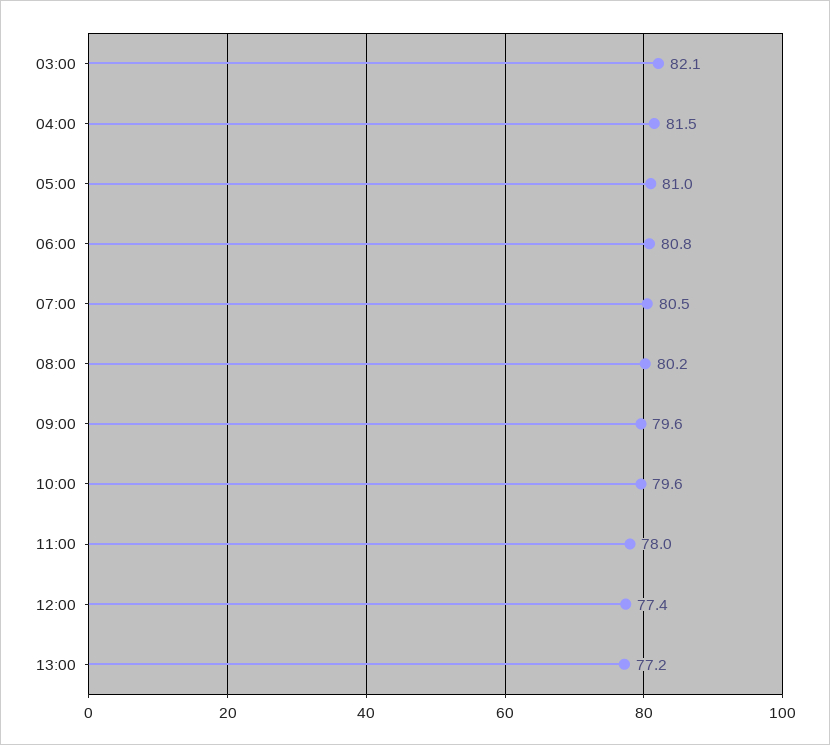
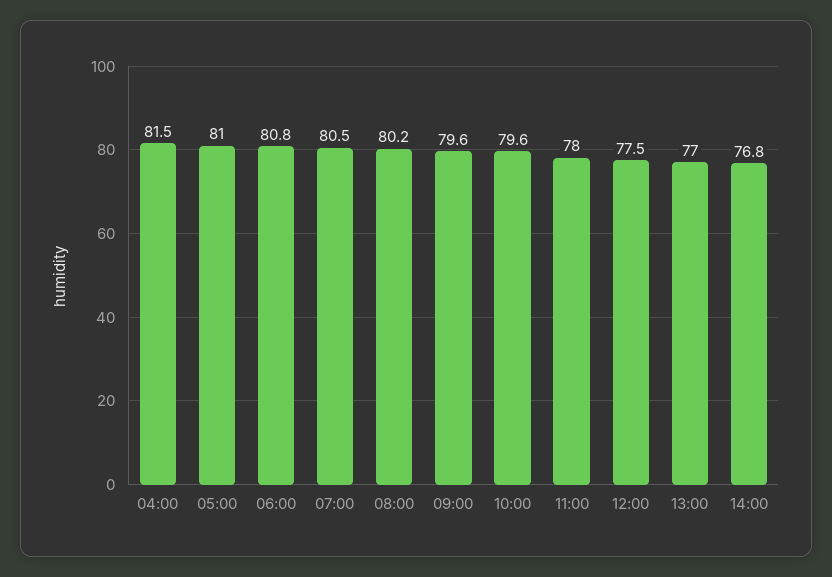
03:00: 82.1 -> none
12:00: 77.4 -> 77.5
13:00: 77.2 -> 77
14:00: none -> 76.8

